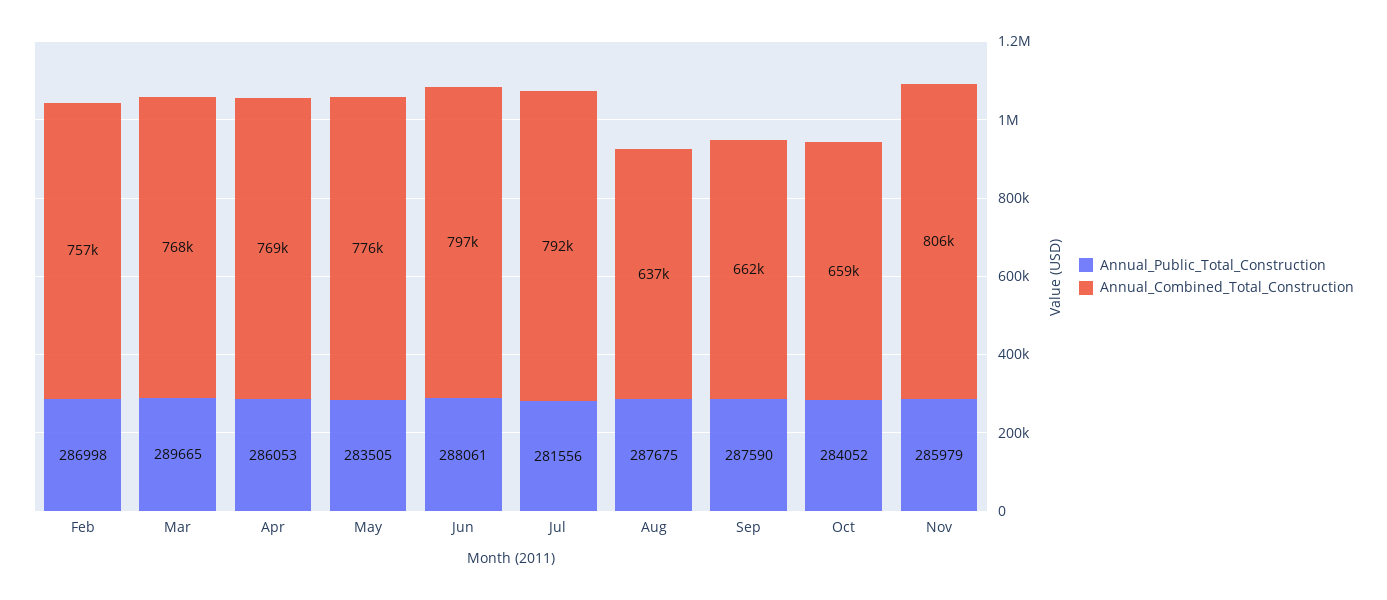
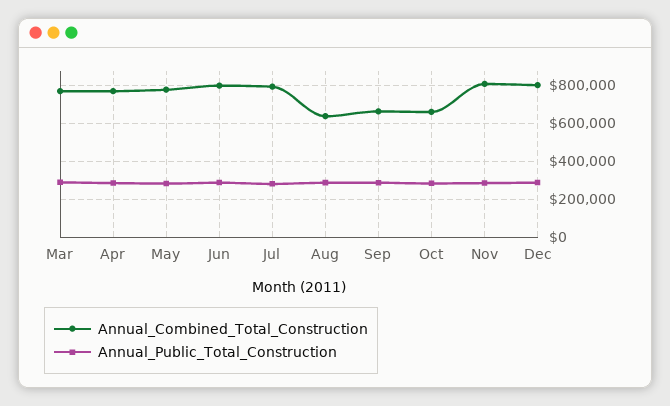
Annual_Public_Total_Construction, Feb: 286998 -> none
Annual_Combined_Total_Construction, Feb: 757000 -> none
Annual_Combined_Total_Construction, Dec: none -> 800000
Annual_Public_Total_Construction, Dec: none -> 300000

